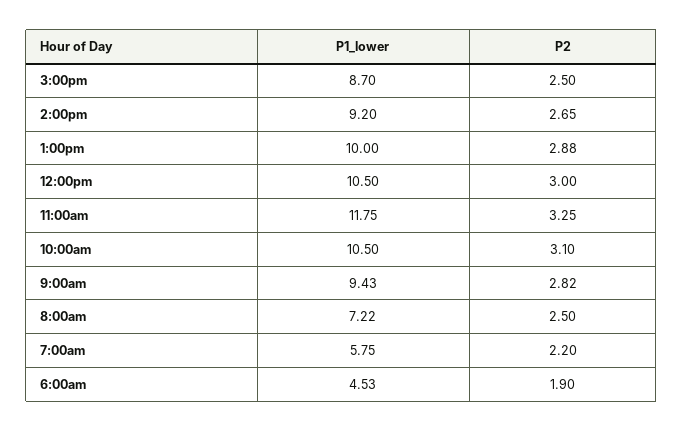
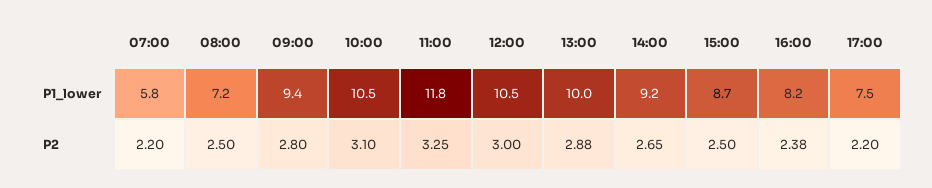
P2, 9:00am: 2.82 -> 2.8
P1_lower, 6:00am: 4.53 -> none
P2, 6:00am: 1.9 -> none
P1_lower, 16:00: none -> 8.2
P1_lower, 17:00: none -> 7.5
P2, 16:00: none -> 2.38
P2, 17:00: none -> 2.2

